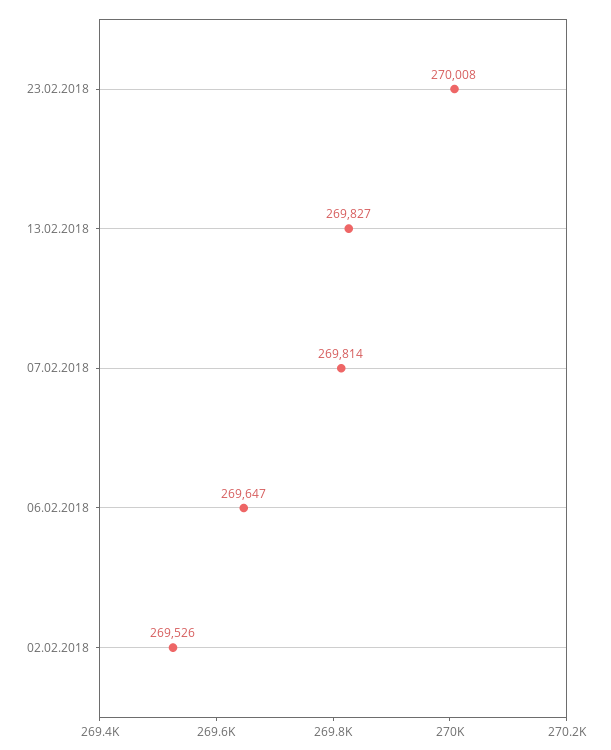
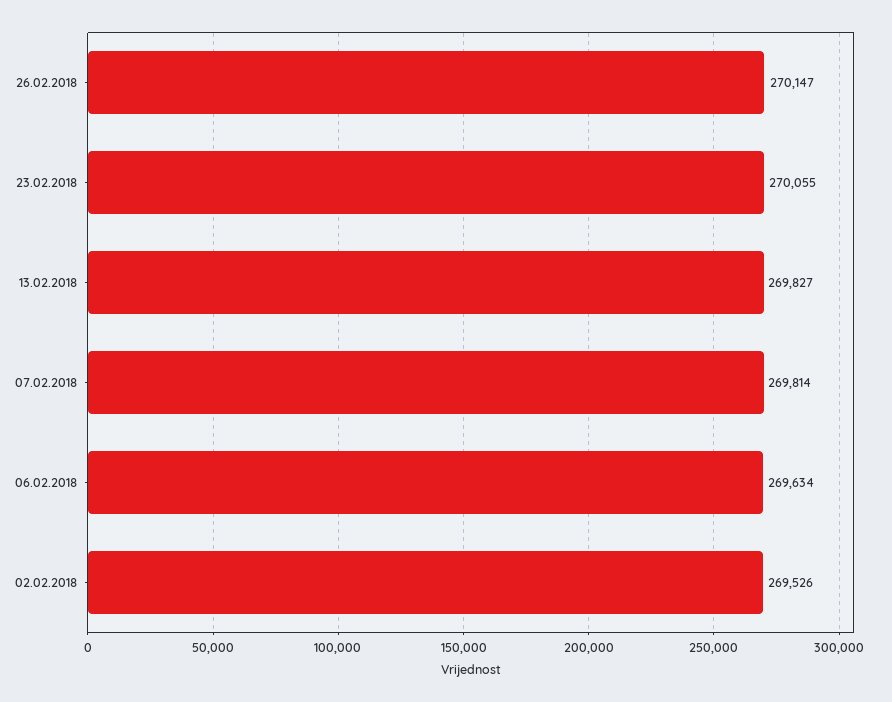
23.02.2018: 270008 -> 270055
06.02.2018: 269647 -> 269634
26.02.2018: none -> 270147

